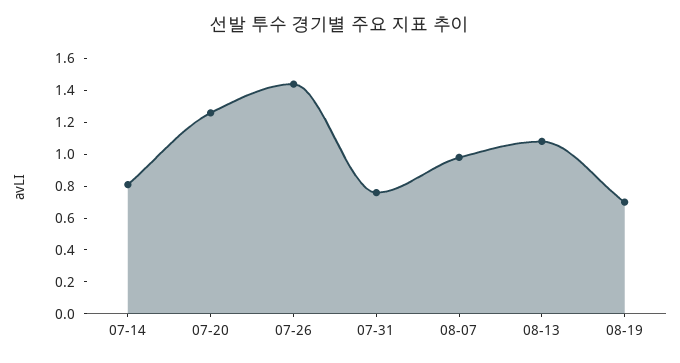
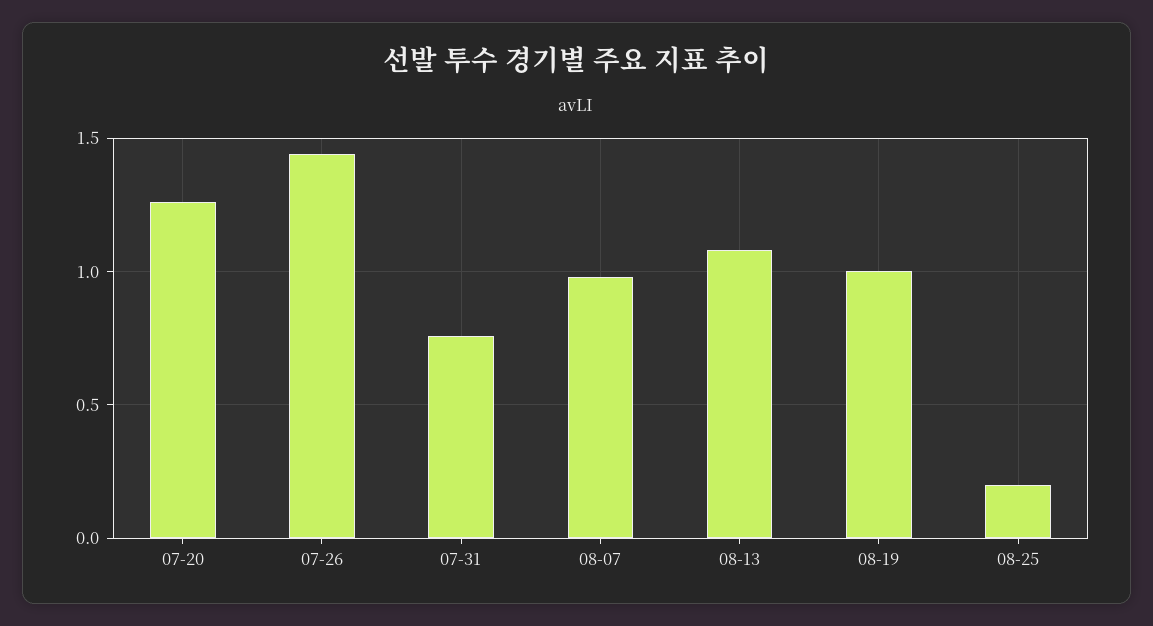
07-14: 0.8 -> none
08-19: 0.7 -> 1
08-25: none -> 0.2

